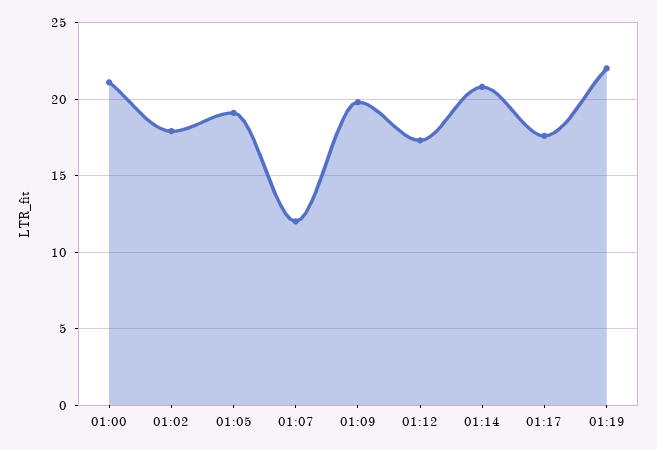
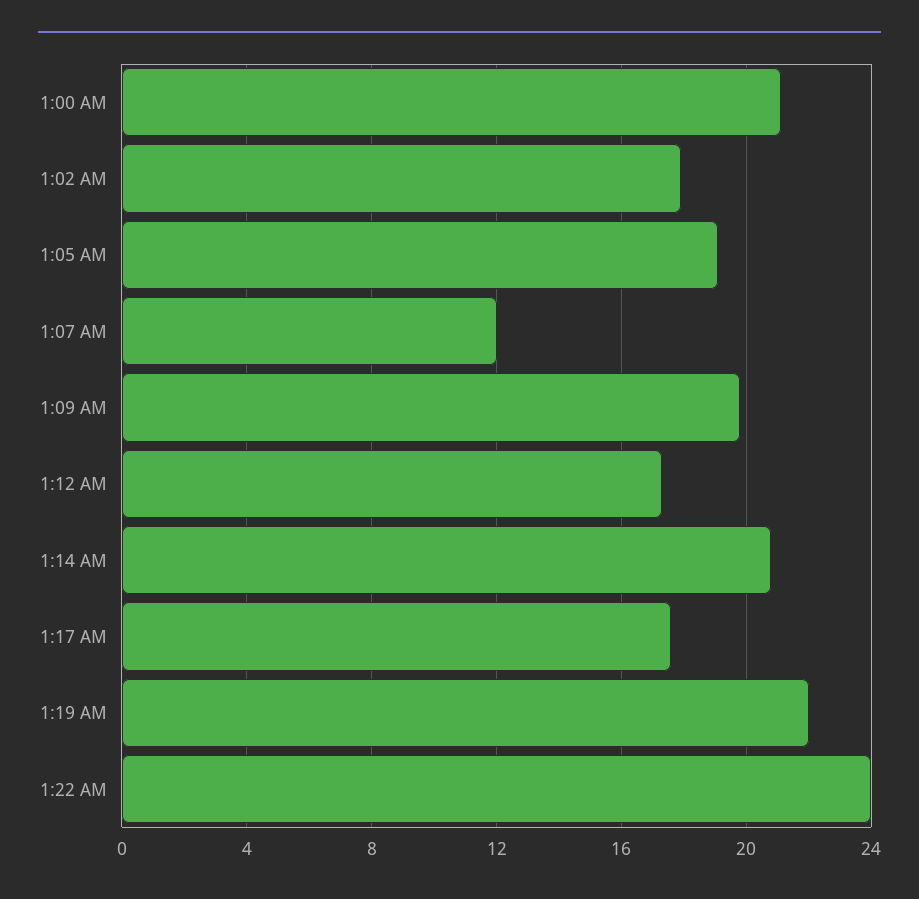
1:22 AM: none -> 24

